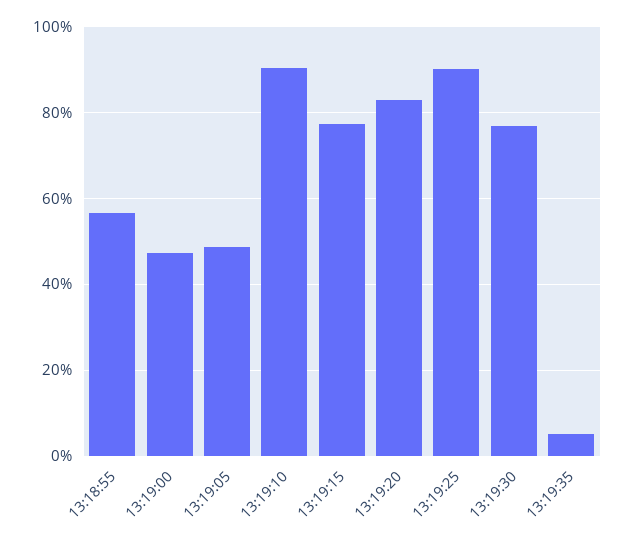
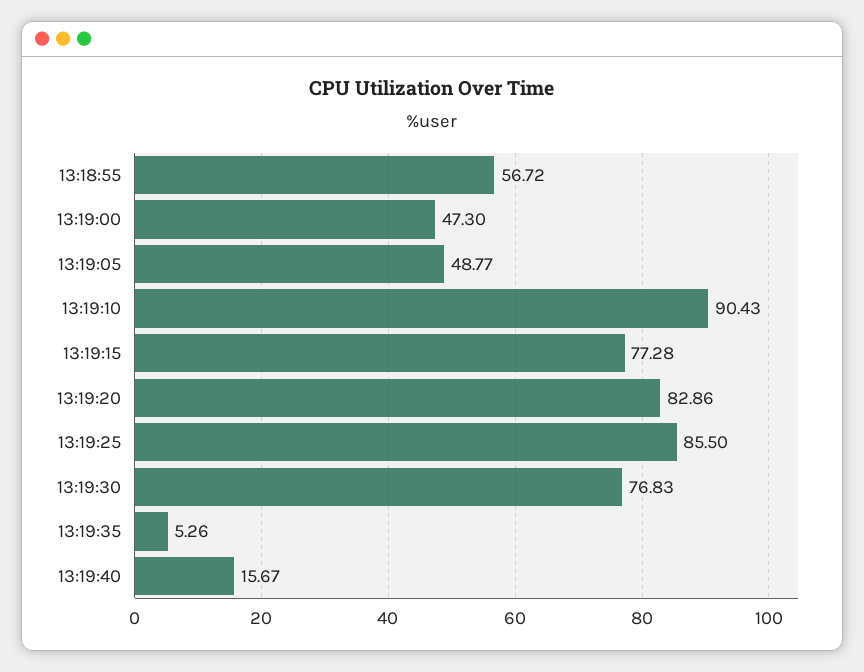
13:19:25: 90 -> 85.5
13:19:40: none -> 15.67

